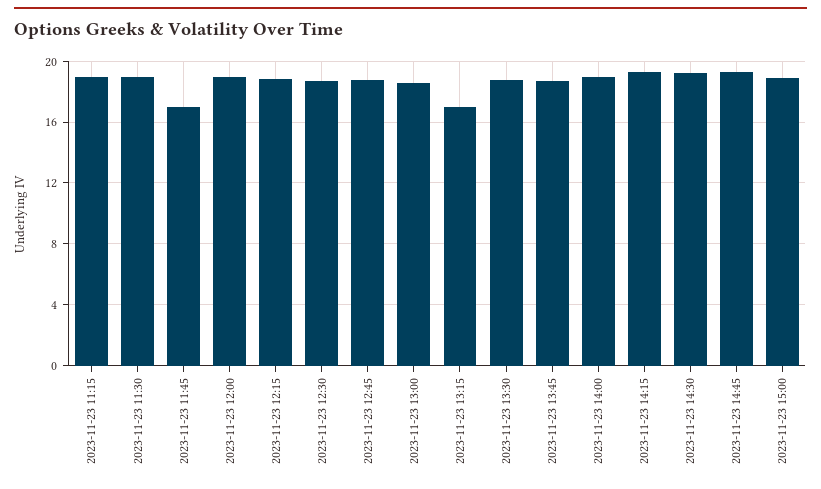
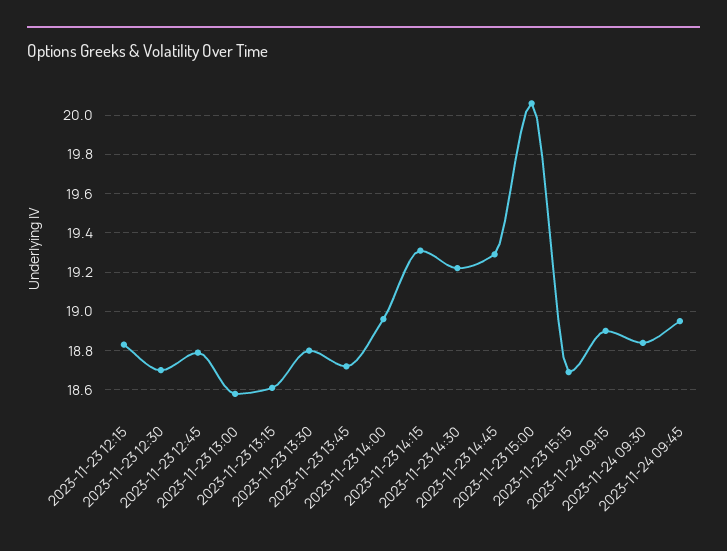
2023-11-23 11:15: 19 -> none
2023-11-23 11:30: 19 -> none
2023-11-23 11:45: 17 -> none
2023-11-23 12:00: 19 -> none
2023-11-23 13:15: 17 -> 18.6
2023-11-23 15:00: 19 -> 20.05
2023-11-23 15:15: none -> 18.7
2023-11-24 09:15: none -> 18.9
2023-11-24 09:30: none -> 18.85
2023-11-24 09:45: none -> 18.95

